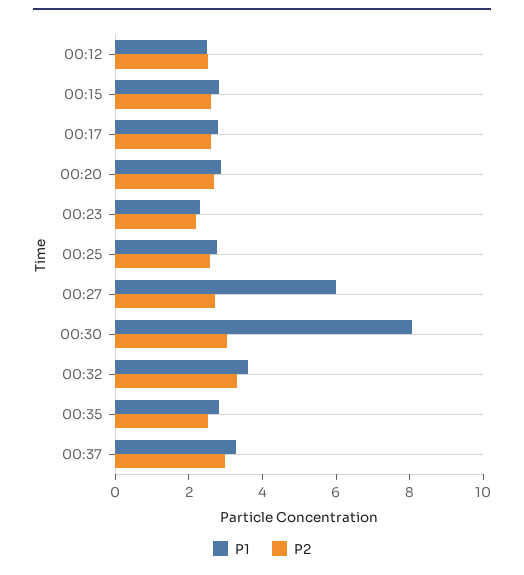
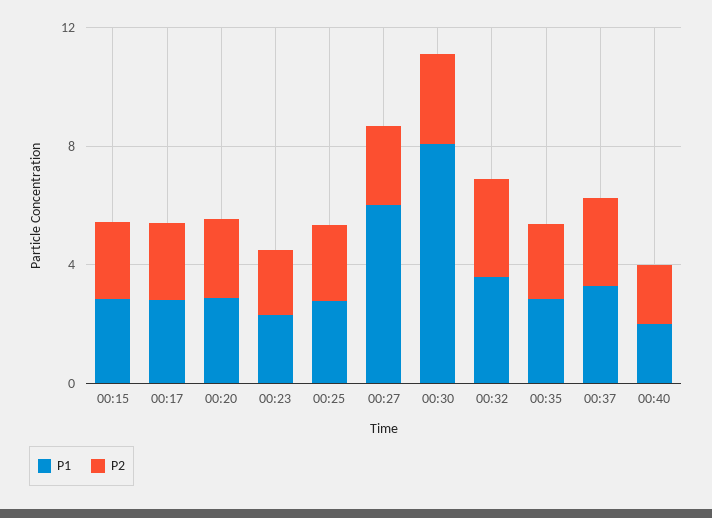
P1, 00:12: 2.5 -> none
P2, 00:12: 2.5 -> none
P1, 00:40: none -> 2
P2, 00:40: none -> 2

